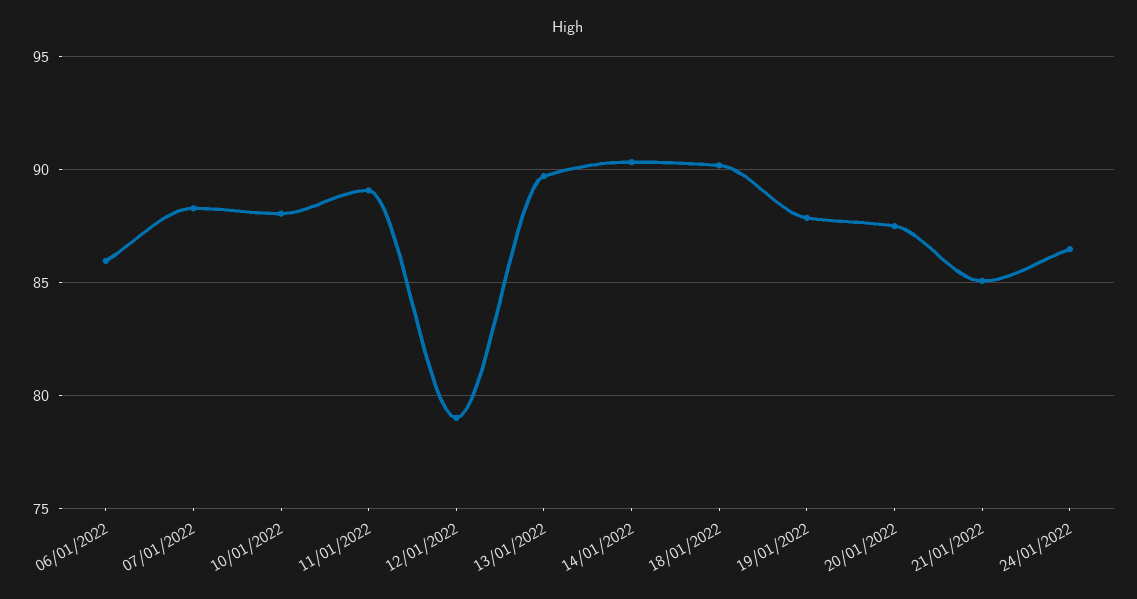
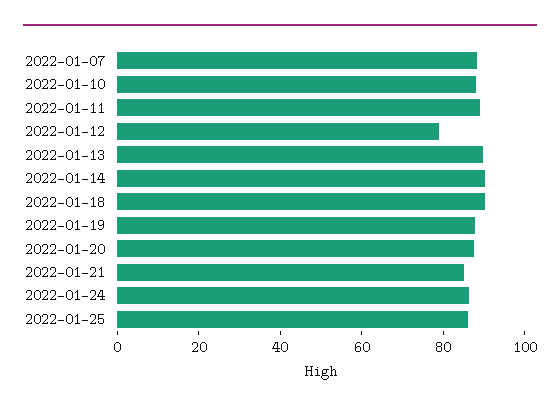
06/01/2022: 86 -> none
2022-01-25: none -> 85

